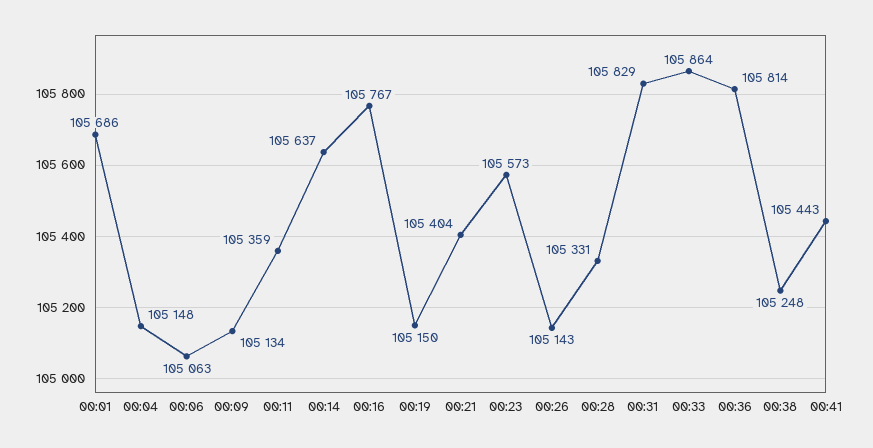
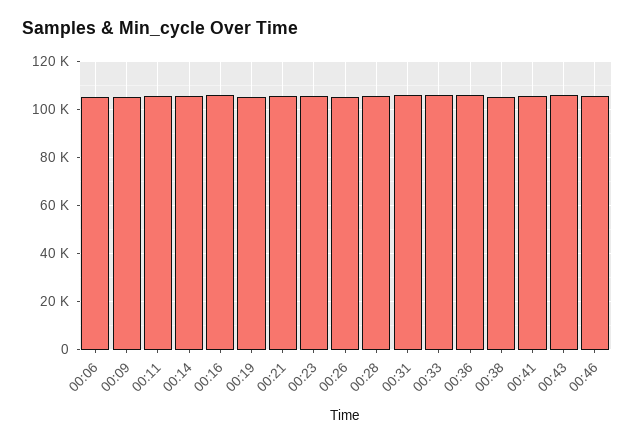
00:01: 105686 -> none
00:04: 105148 -> none
00:43: none -> 105000
00:46: none -> 105000

